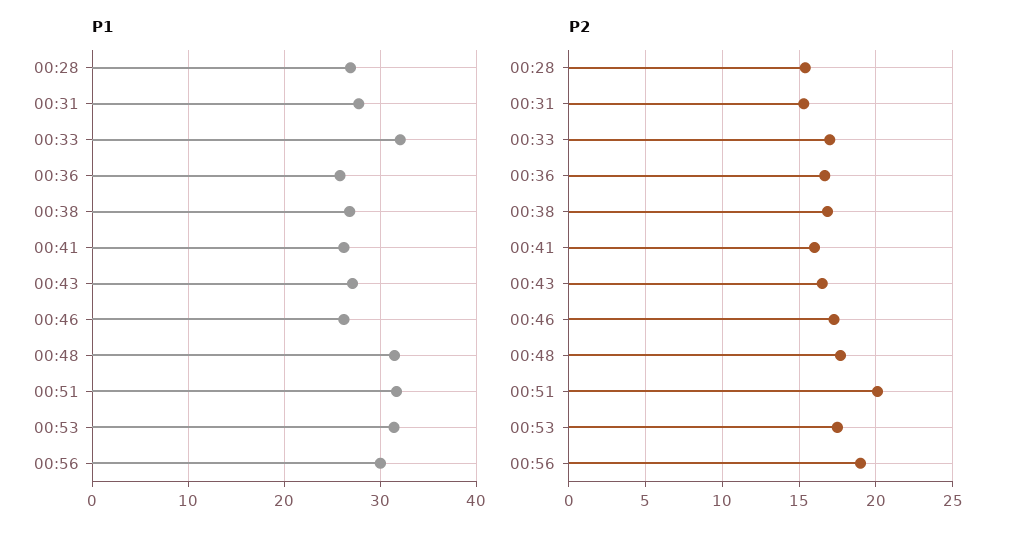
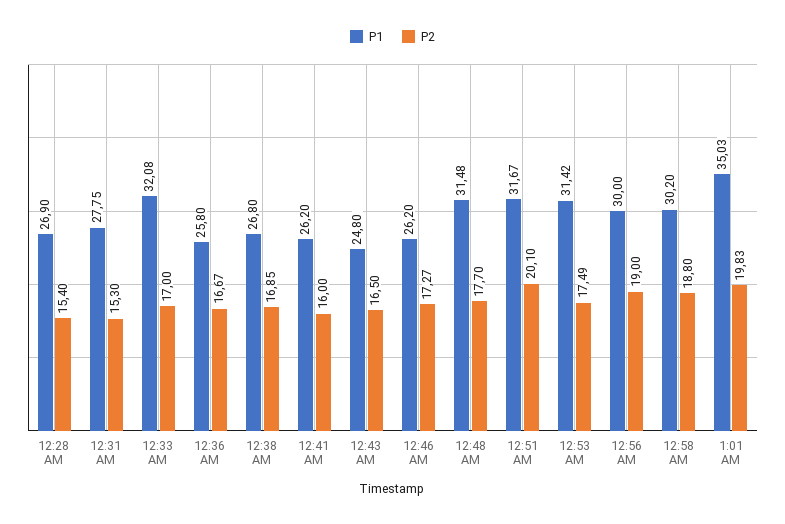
P1, 00:43: 27 -> 24.8
P1, 12:58 AM: none -> 30.2
P2, 12:58 AM: none -> 18.8
P1, 1:01 AM: none -> 35.03
P2, 1:01 AM: none -> 19.83

